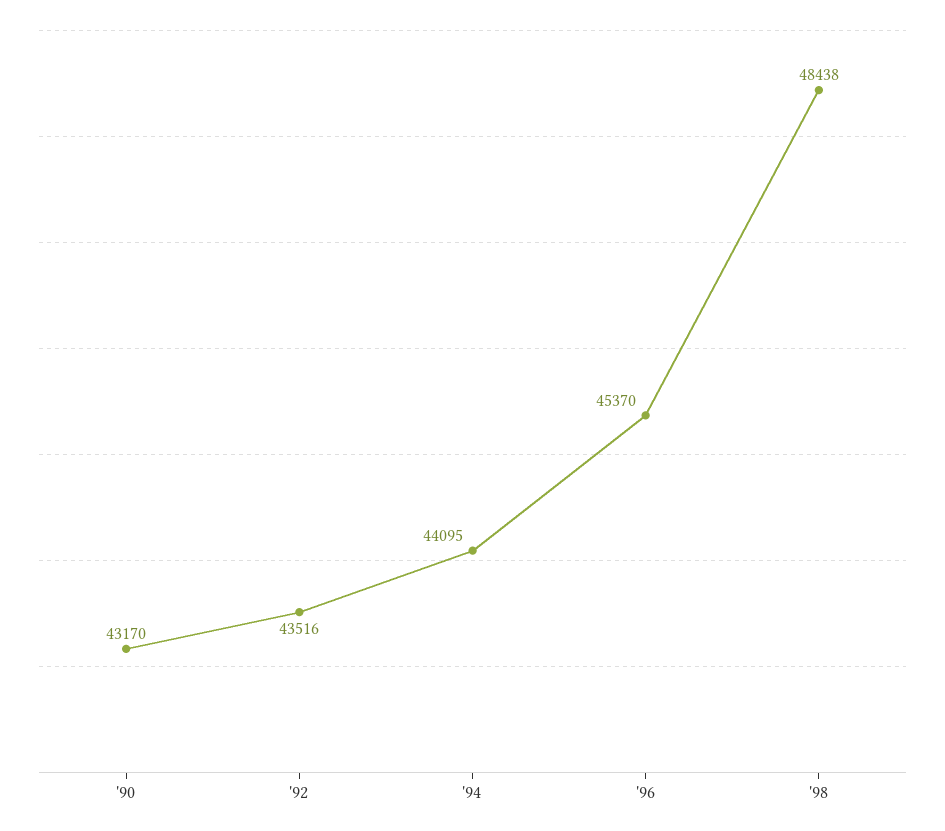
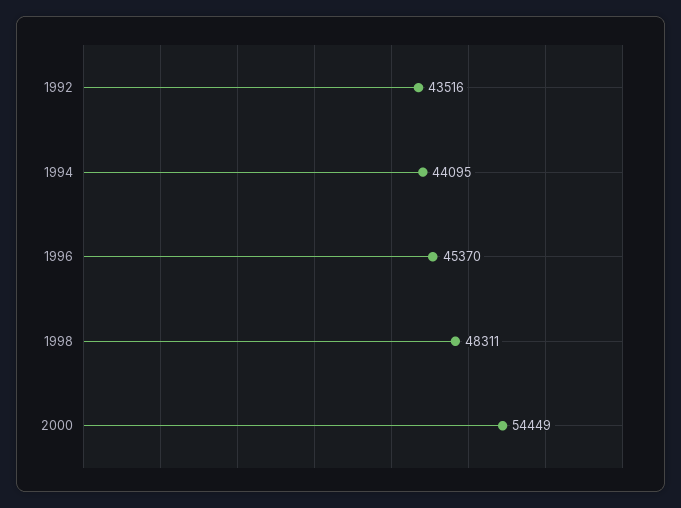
'90: 43170 -> none
'98: 48438 -> 48311
2000: none -> 54449

